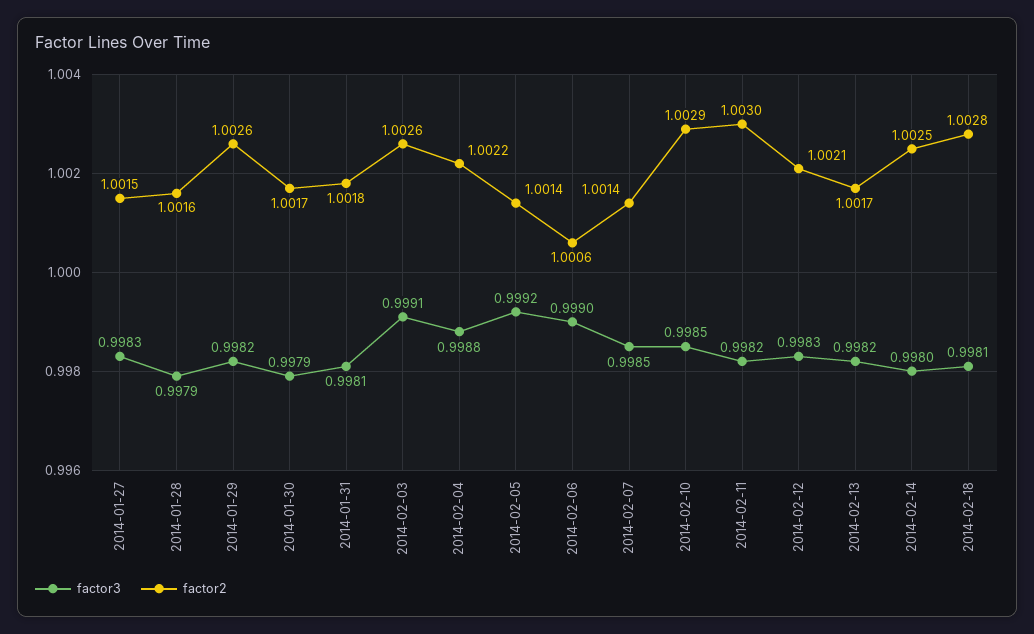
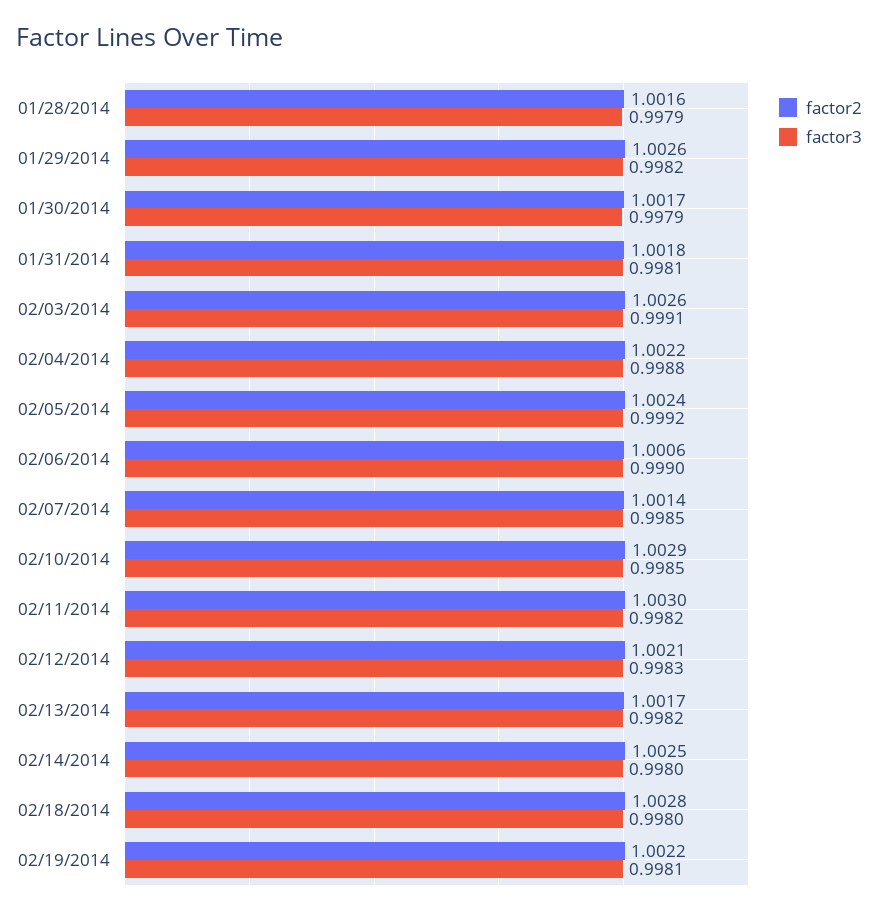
factor3, 2014-01-27: 0.9983 -> none
factor2, 2014-01-27: 1.0015 -> none
factor2, 2014-02-05: 1.0014 -> 1.0024
factor3, 2014-02-18: 0.9981 -> 0.998
factor2, 02/19/2014: none -> 1.0022
factor3, 02/19/2014: none -> 0.9981

